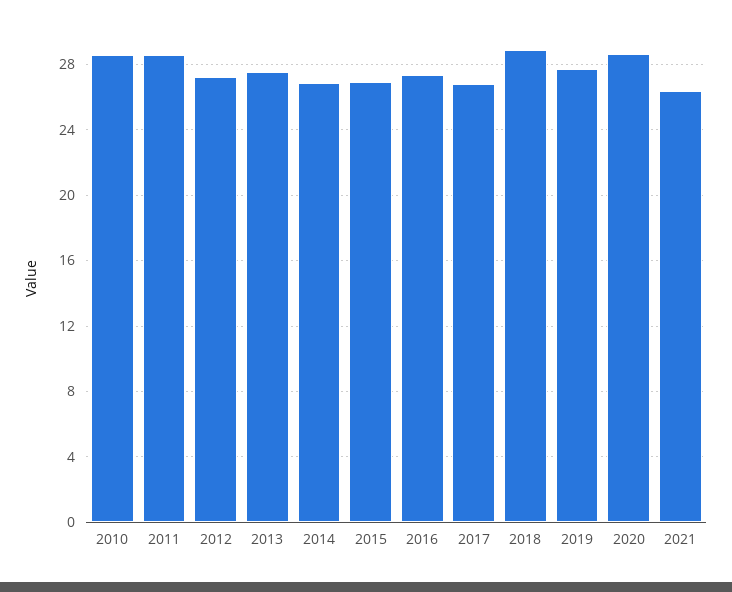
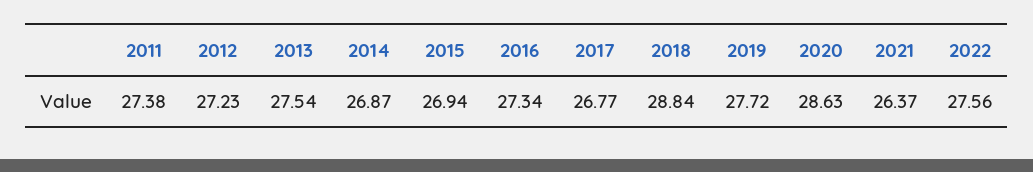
2010: 28.5 -> none
2011: 28.5 -> 27.38
2022: none -> 27.56

